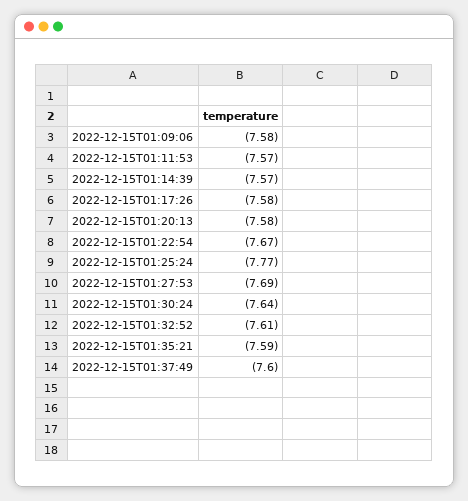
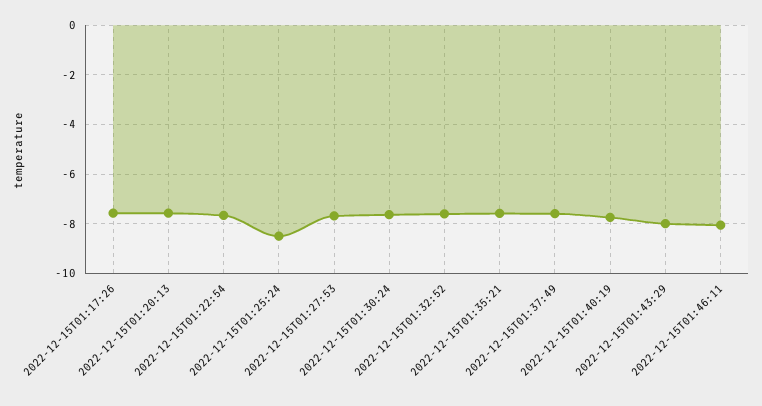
2022-12-15T01:09:06: -7.58 -> none
2022-12-15T01:11:53: -7.57 -> none
2022-12-15T01:14:39: -7.57 -> none
2022-12-15T01:25:24: -7.77 -> -8.5
2022-12-15T01:40:19: none -> -7.75
2022-12-15T01:43:29: none -> -8
2022-12-15T01:46:11: none -> -8

